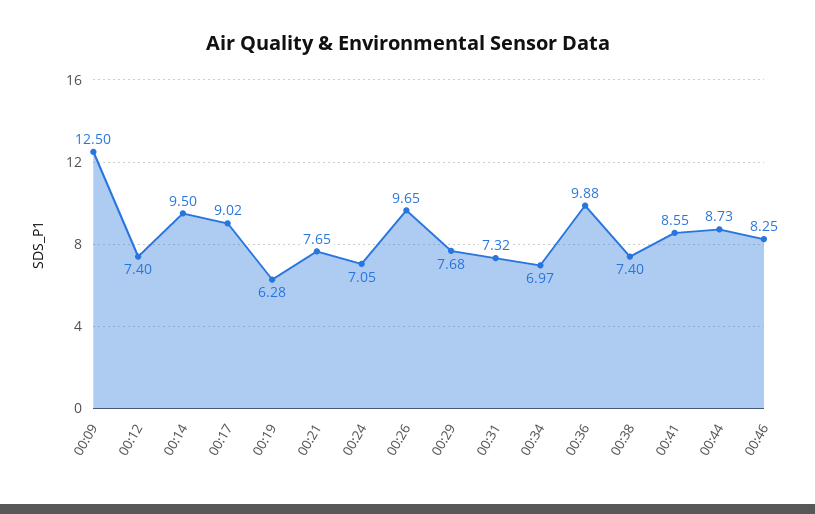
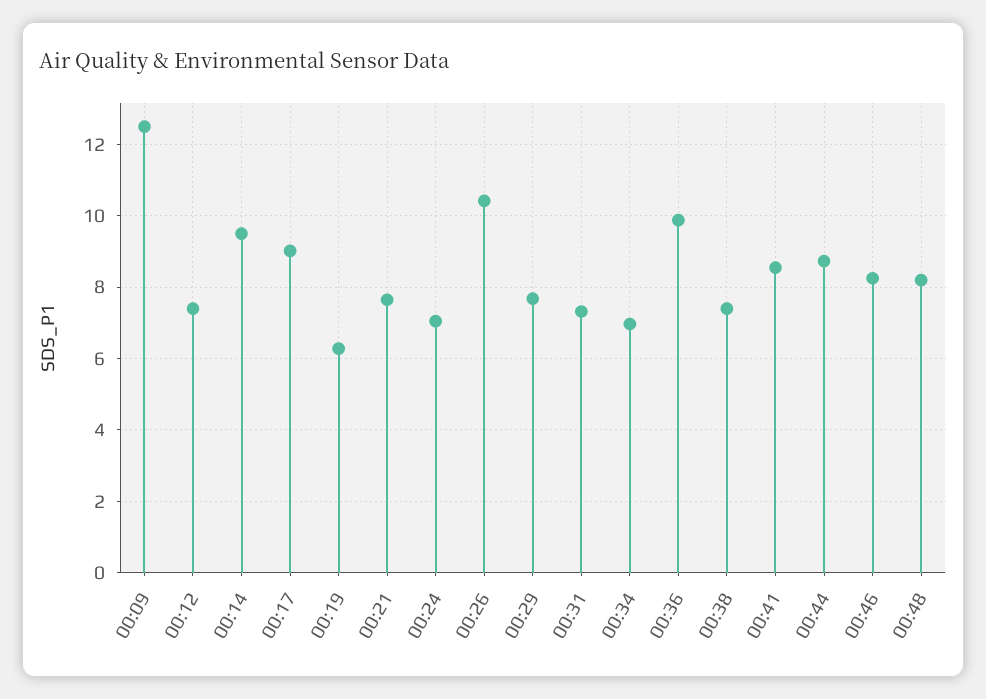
00:26: 9.65 -> 10.4
00:48: none -> 8.2

